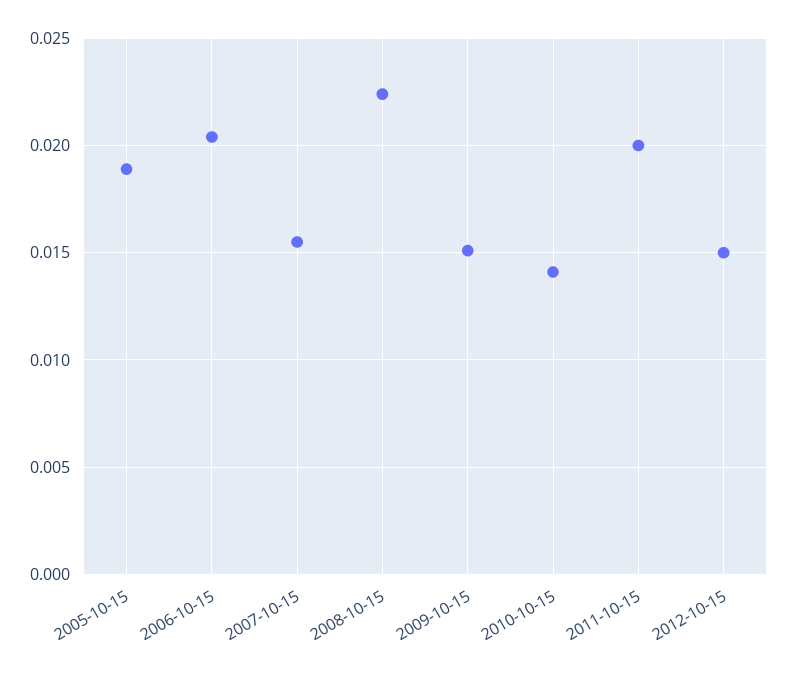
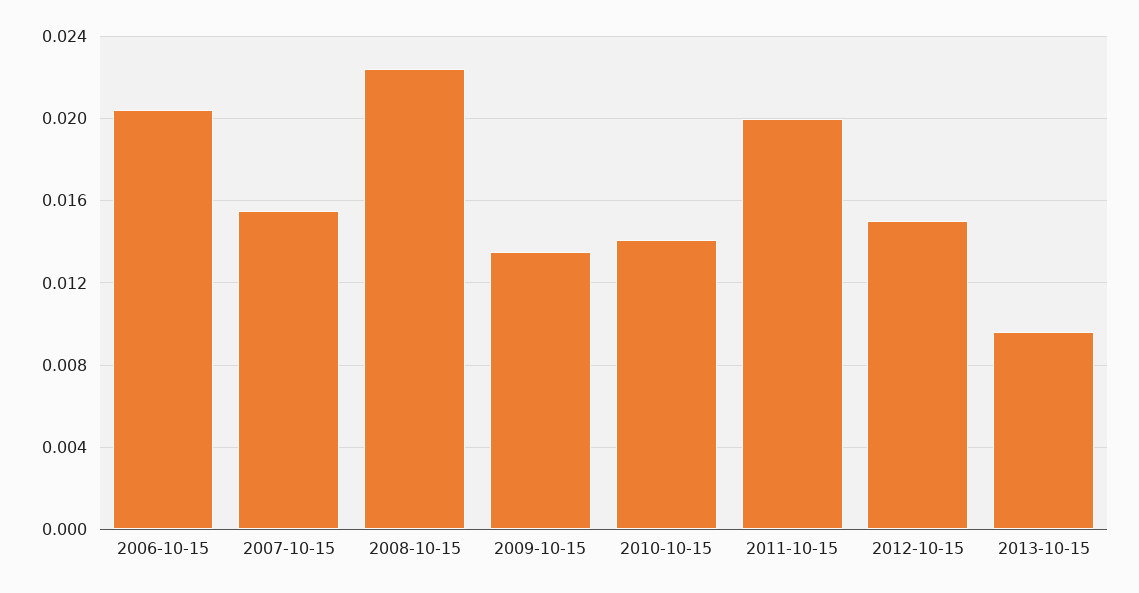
2005-10-15: 0.019 -> none
2009-10-15: 0.015 -> 0.0135
2013-10-15: none -> 0.0095

